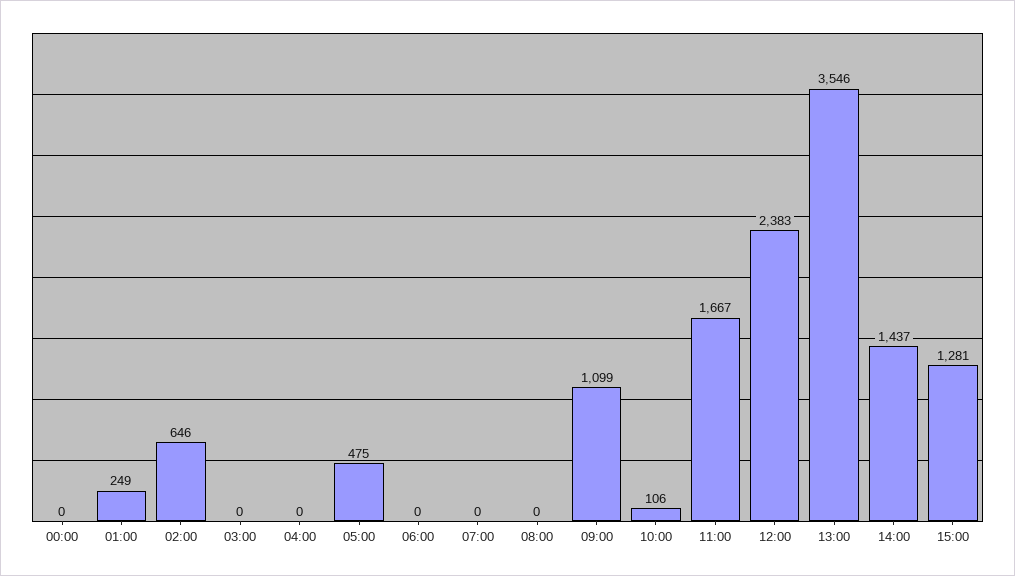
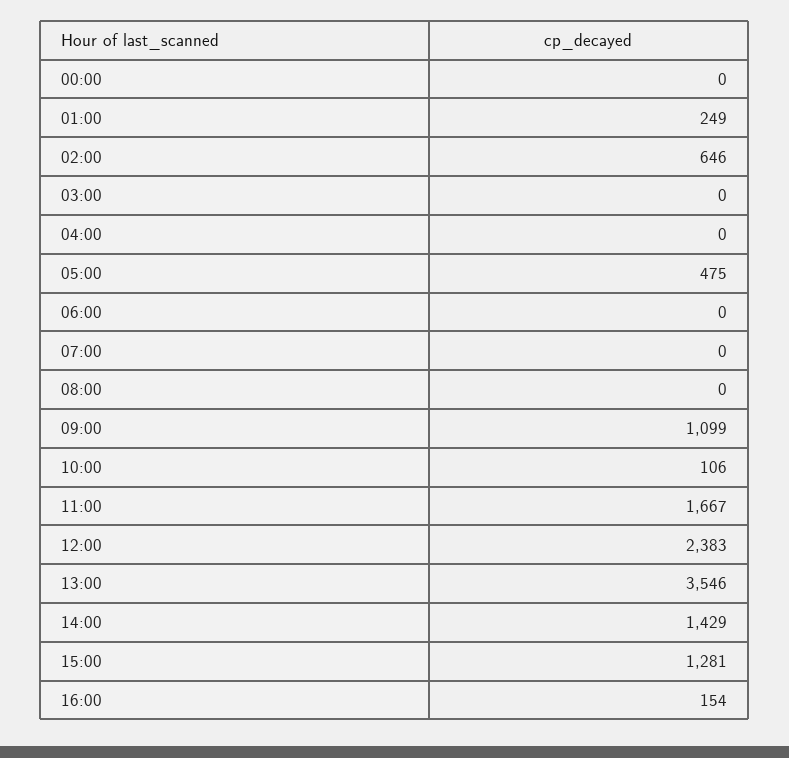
14:00: 1437 -> 1429
16:00: none -> 154

